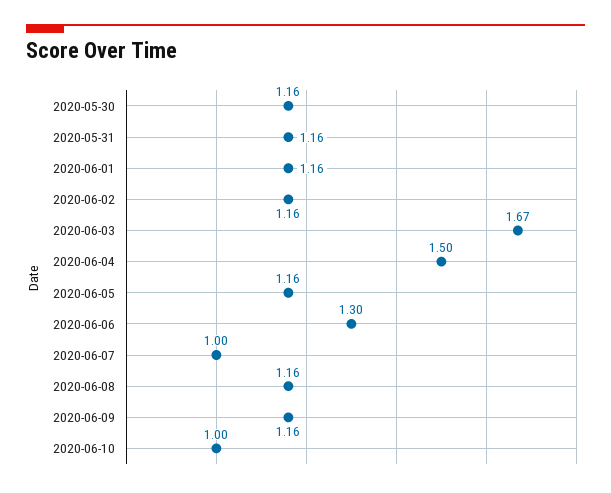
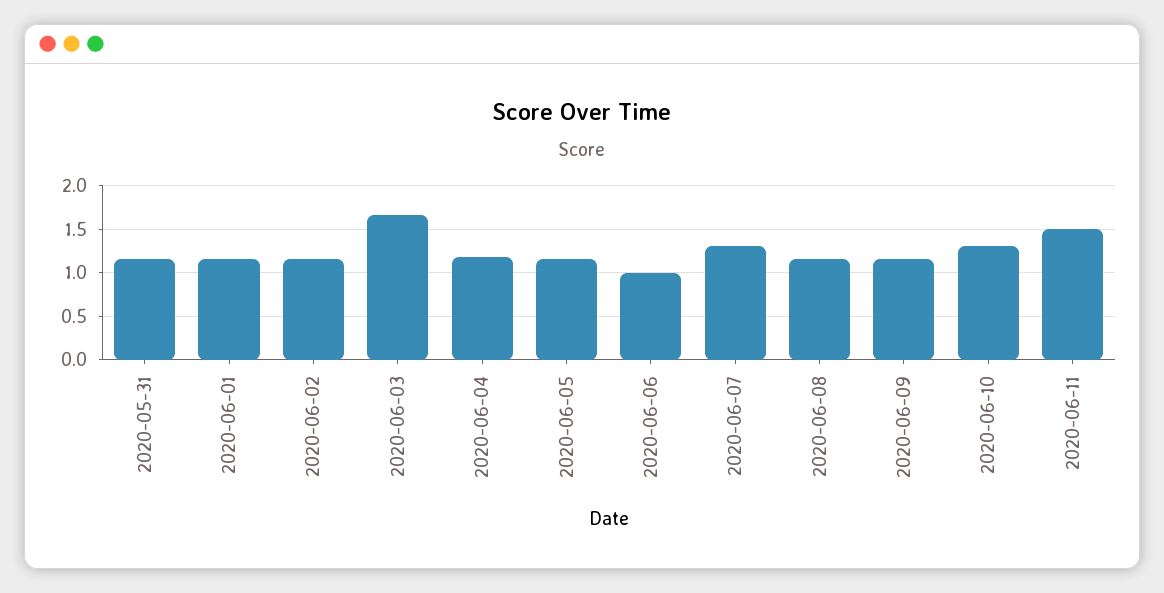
2020-05-30: 1.16 -> none
2020-06-04: 1.5 -> 1.2
2020-06-06: 1.3 -> 1
2020-06-07: 1 -> 1.3
2020-06-10: 1 -> 1.3
2020-06-11: none -> 1.5

